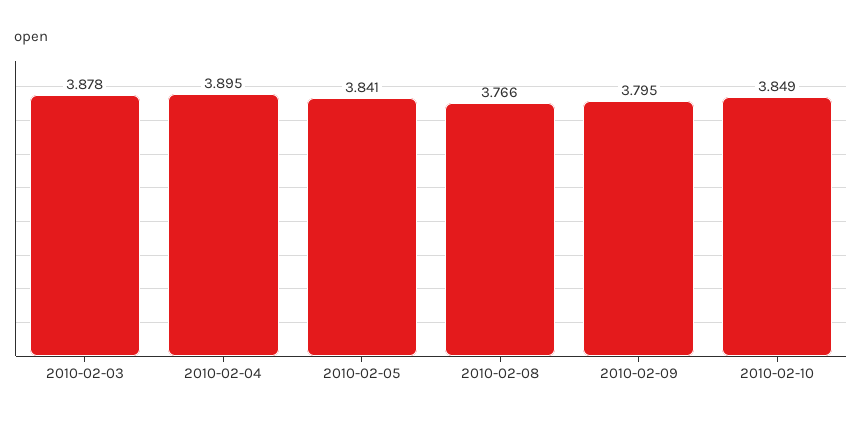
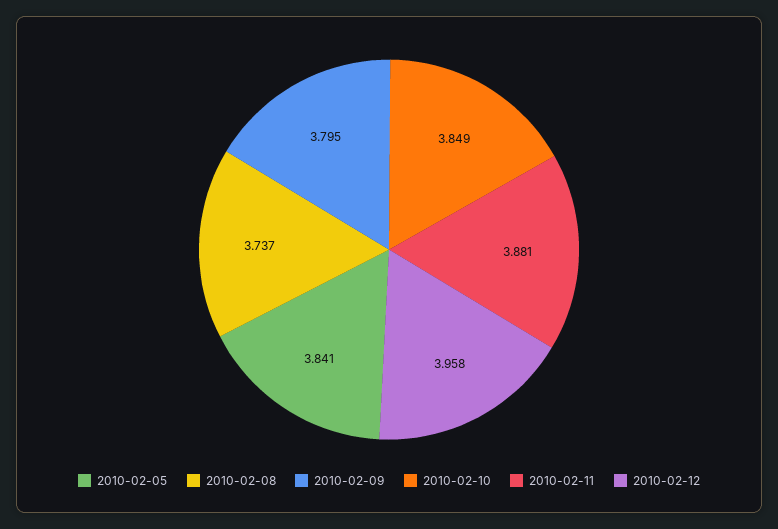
2010-02-03: 3.878 -> none
2010-02-04: 3.895 -> none
2010-02-08: 3.766 -> 3.737
2010-02-11: none -> 3.881
2010-02-12: none -> 3.958

